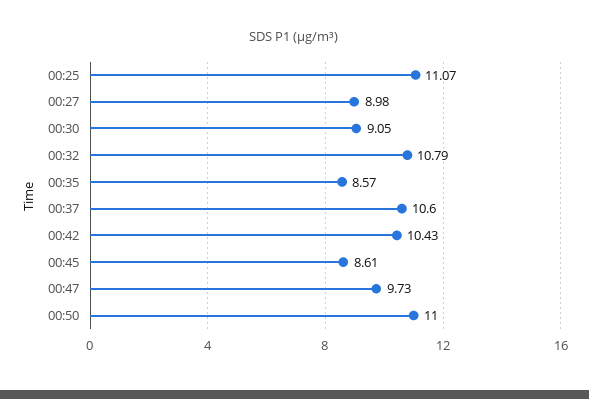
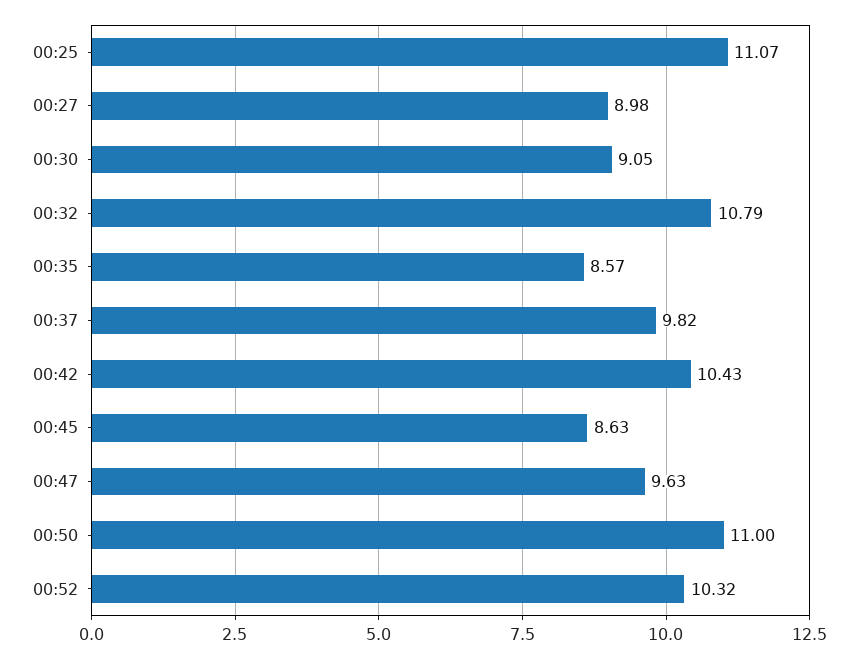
00:37: 10.6 -> 9.82
00:45: 8.61 -> 8.63
00:47: 9.73 -> 9.63
00:52: none -> 10.32

